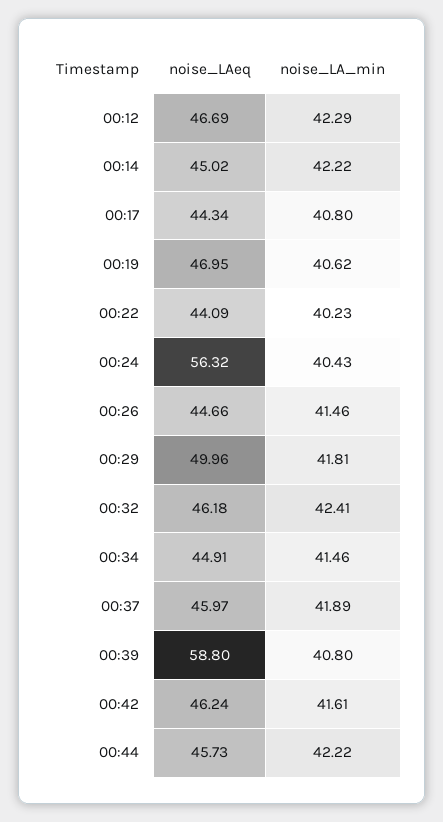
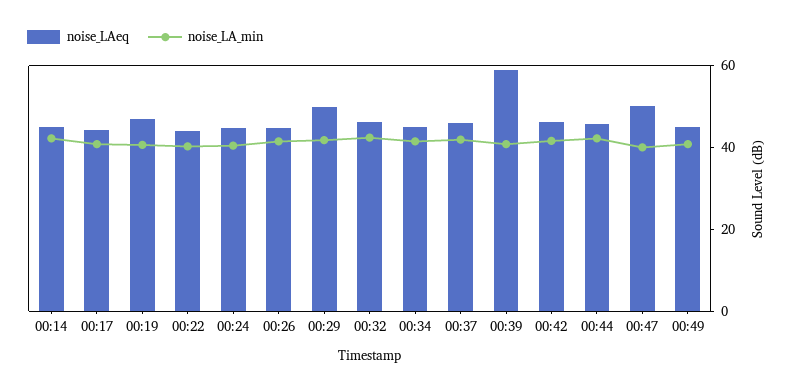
noise_LAeq, 00:12: 46.69 -> none
noise_LA_min, 00:12: 42.29 -> none
noise_LAeq, 00:24: 56.32 -> 45
noise_LAeq, 00:47: none -> 50
noise_LA_min, 00:47: none -> 40
noise_LAeq, 00:49: none -> 45
noise_LA_min, 00:49: none -> 40

